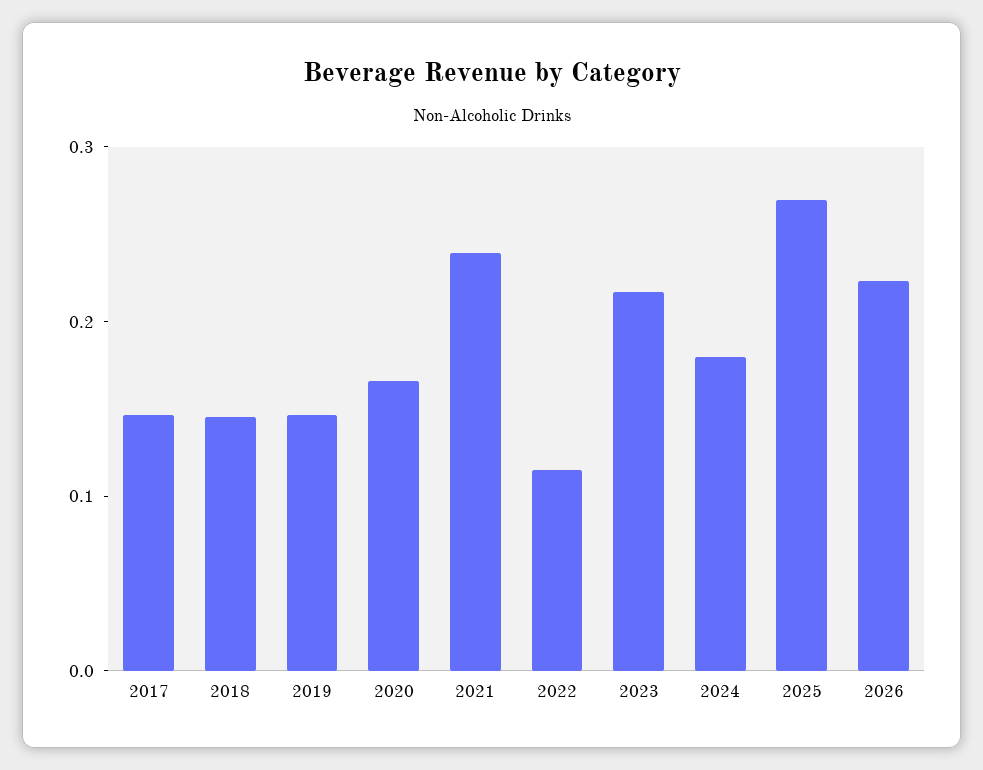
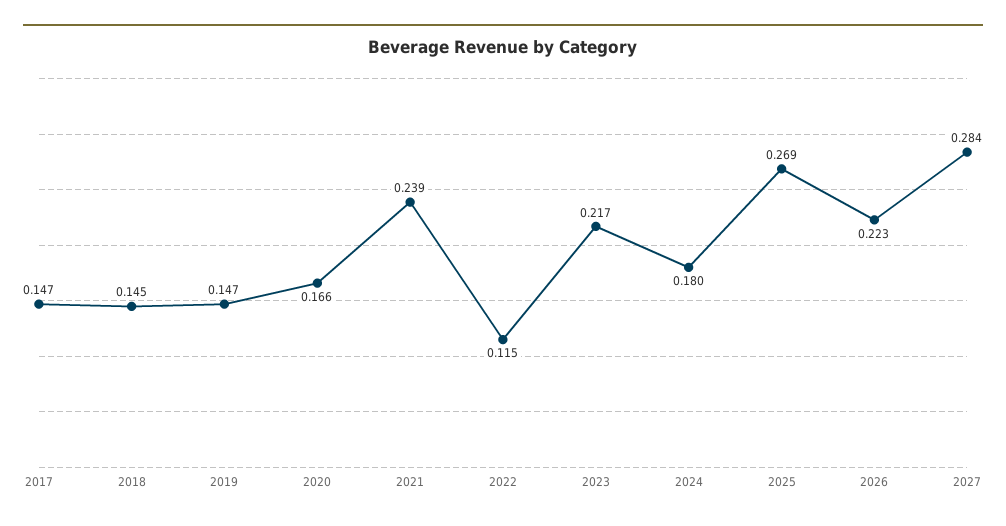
2027: none -> 0.284

